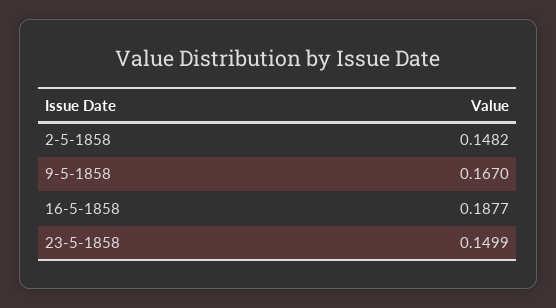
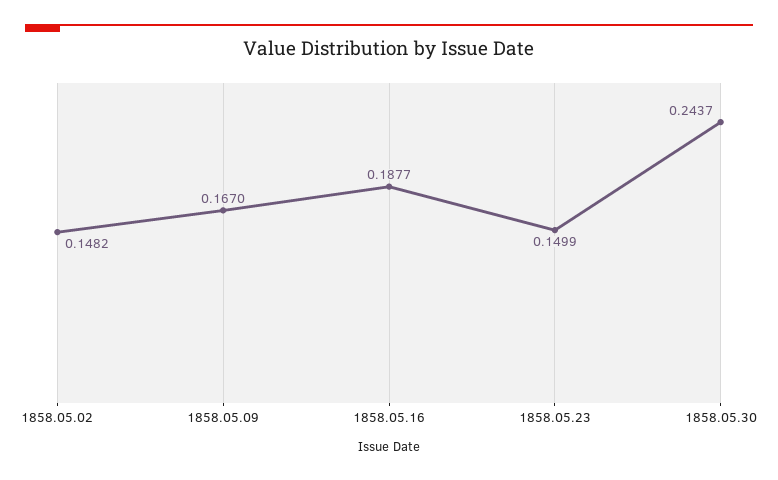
1858.05.30: none -> 0.2437

